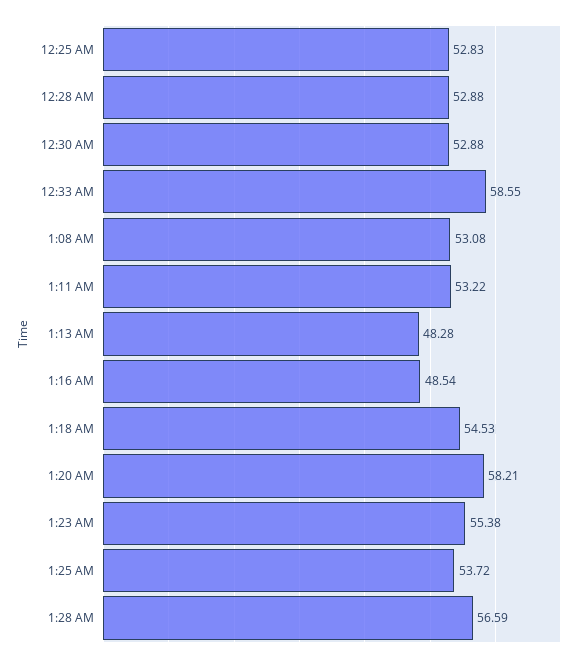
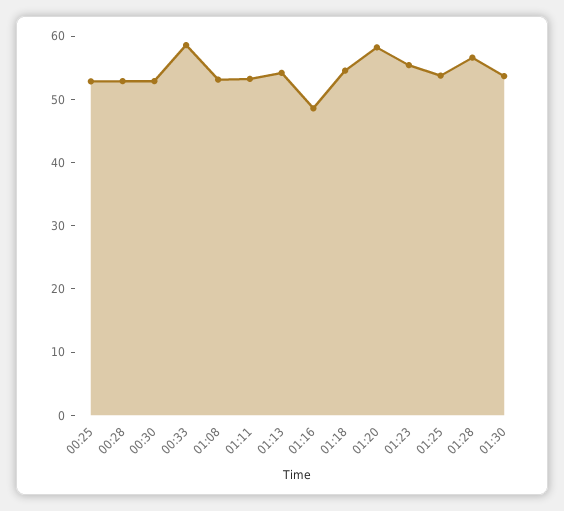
1:13 AM: 48.28 -> 54
01:30: none -> 54

